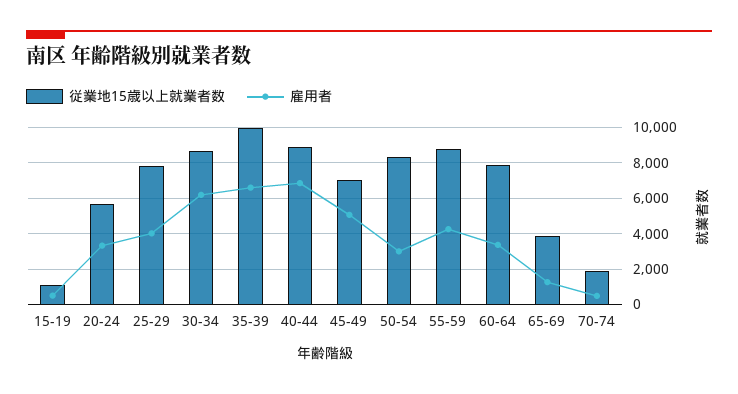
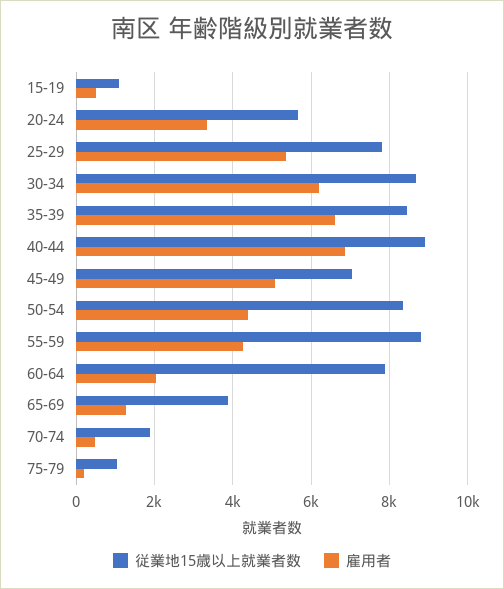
雇用者, 25-29: 4000 -> 5400
従業地15歳以上就業者数, 35-39: 10000 -> 8400
雇用者, 50-54: 3000 -> 4400
雇用者, 60-64: 3500 -> 2000
従業地15歳以上就業者数, 75-79: none -> 1000
雇用者, 75-79: none -> 200

